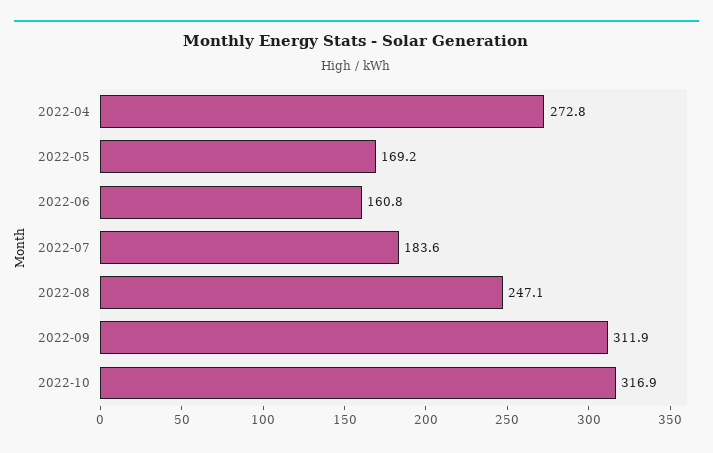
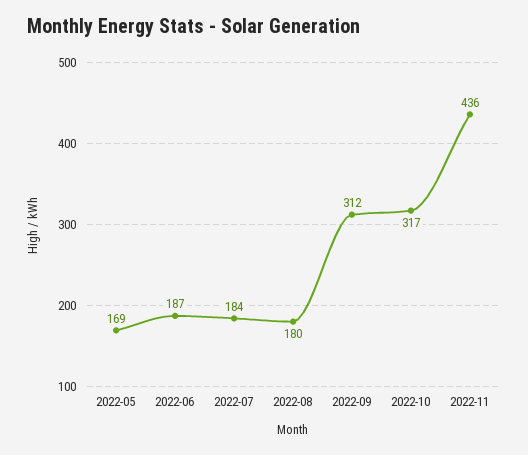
2022-04: 272.8 -> none
2022-06: 160.8 -> 187
2022-08: 247.1 -> 180
2022-11: none -> 436

